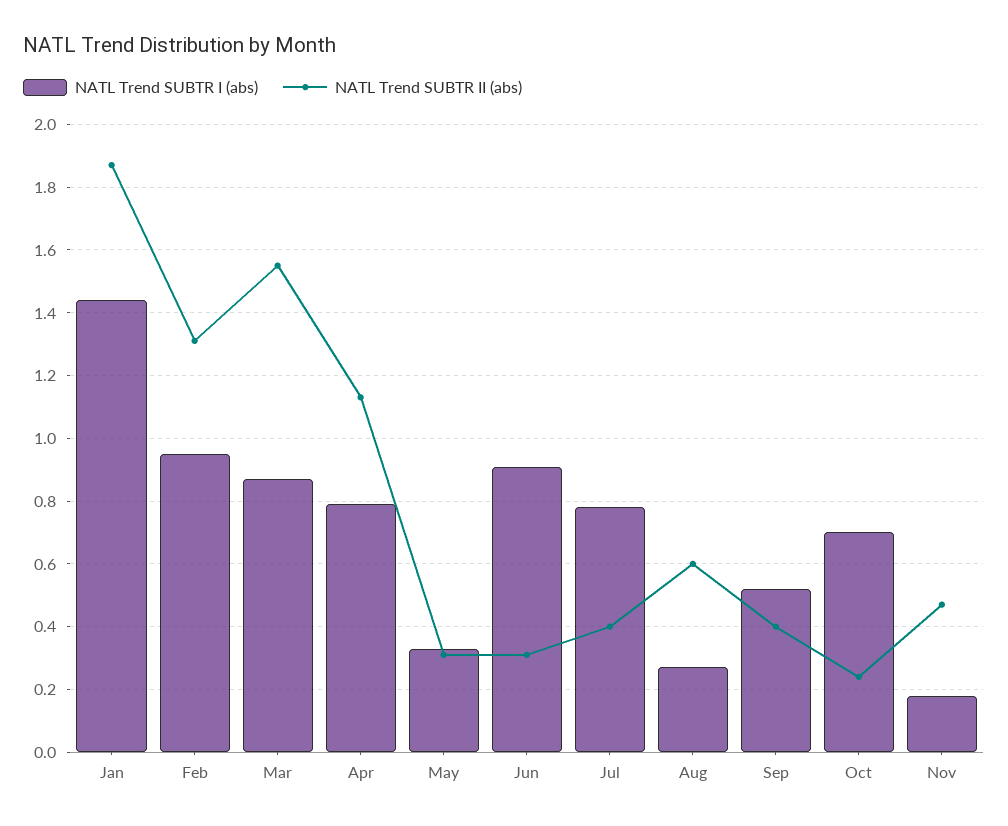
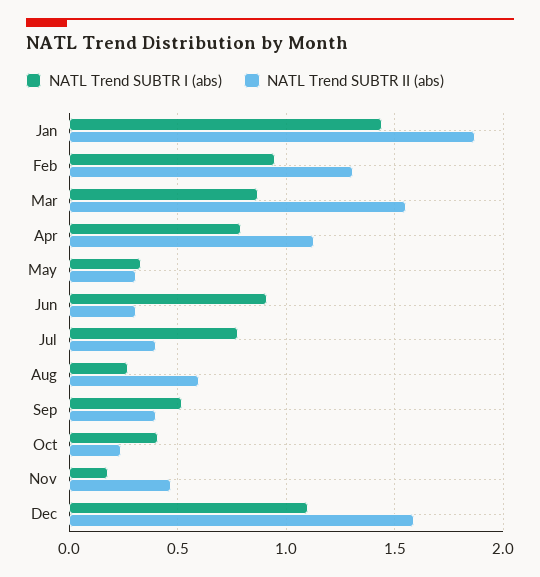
NATL Trend SUBTR I (abs), Oct: 0.7 -> 0.4
NATL Trend SUBTR I (abs), Dec: none -> 1.1
NATL Trend SUBTR II (abs), Dec: none -> 1.6

